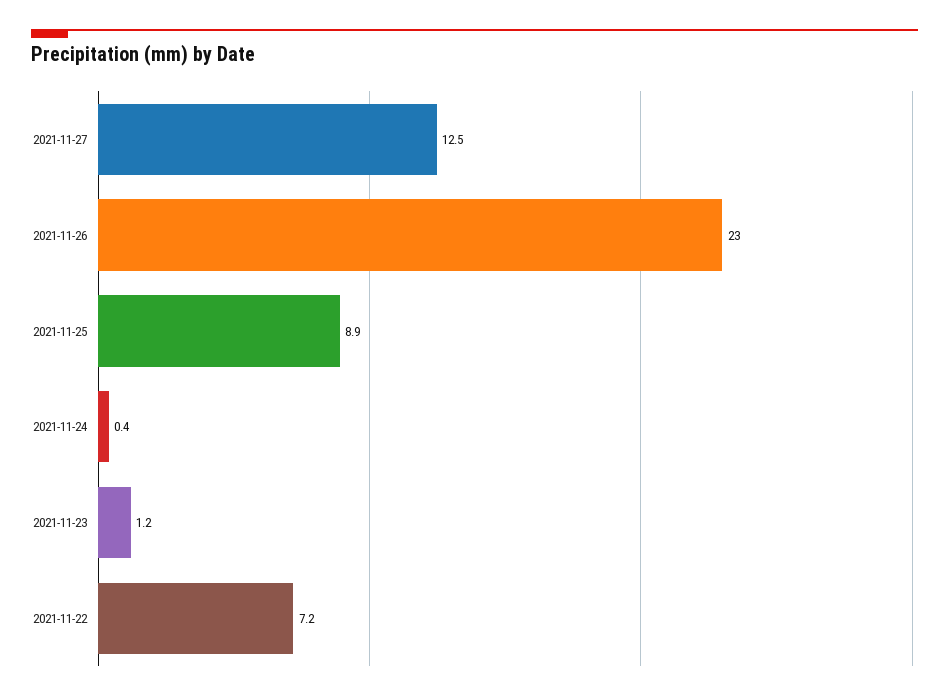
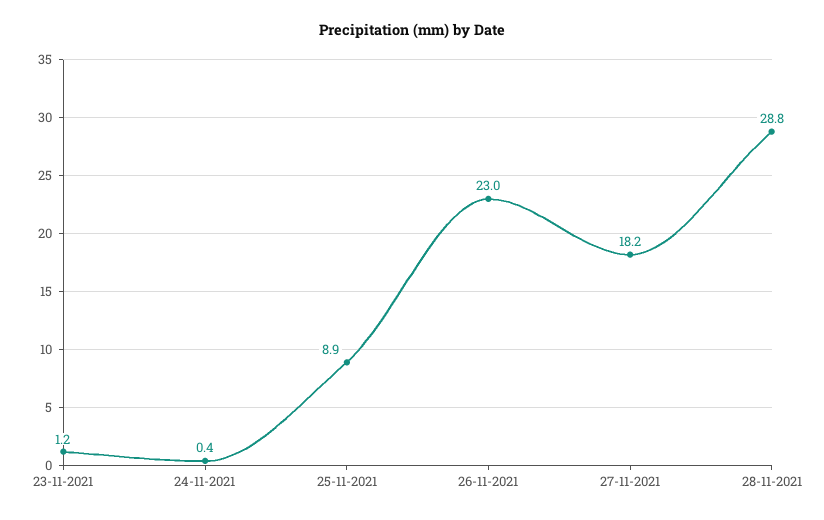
2021-11-27: 12.5 -> 18.2
2021-11-22: 7.2 -> none
28-11-2021: none -> 28.8

